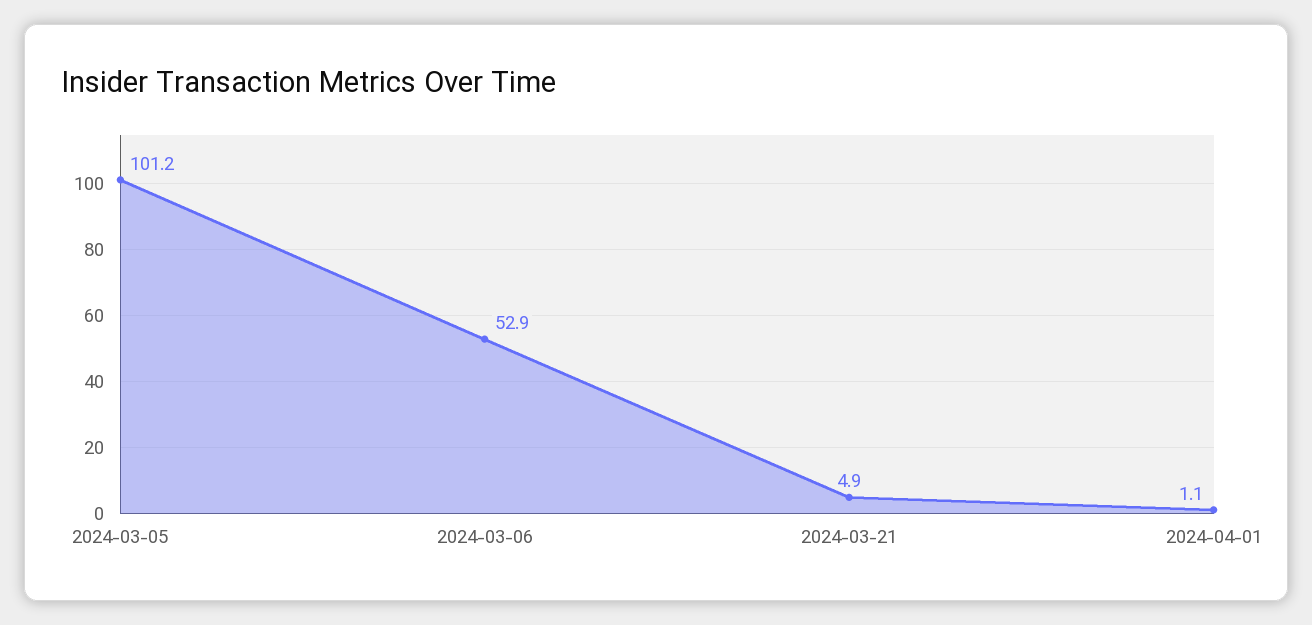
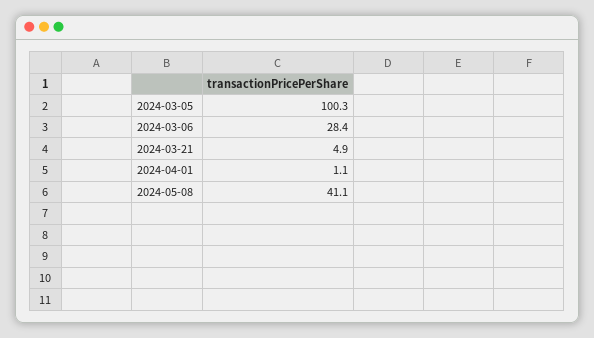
2024-03-05: 101.2 -> 100.3
2024-03-06: 52.9 -> 28.4
2024-05-08: none -> 41.1

